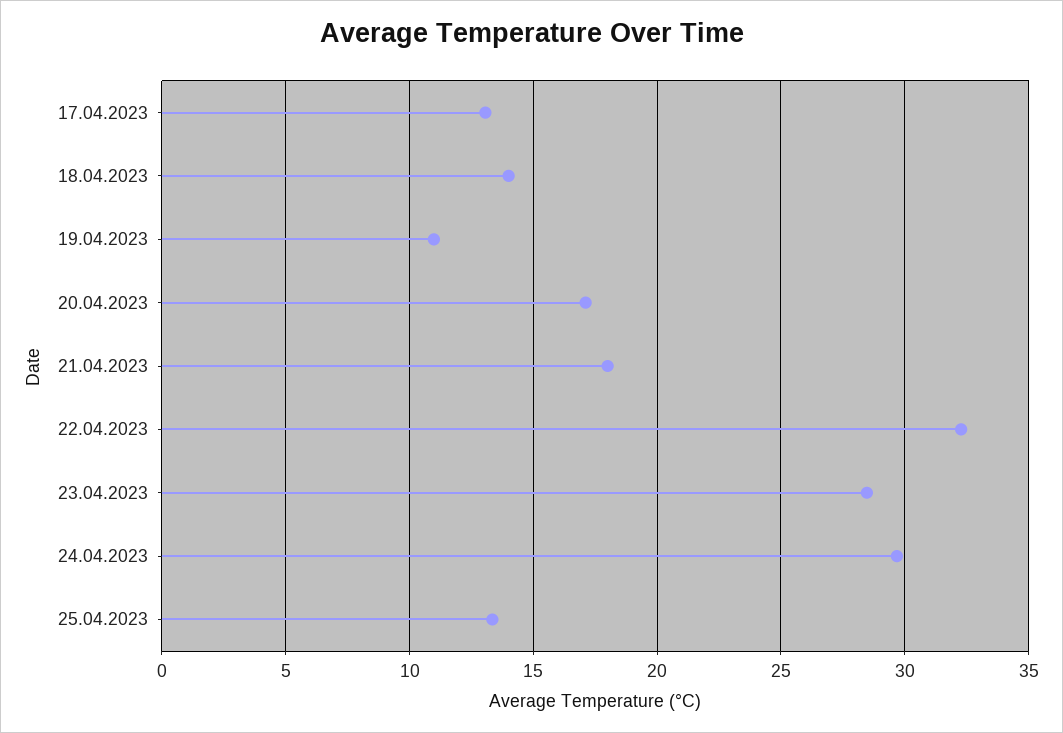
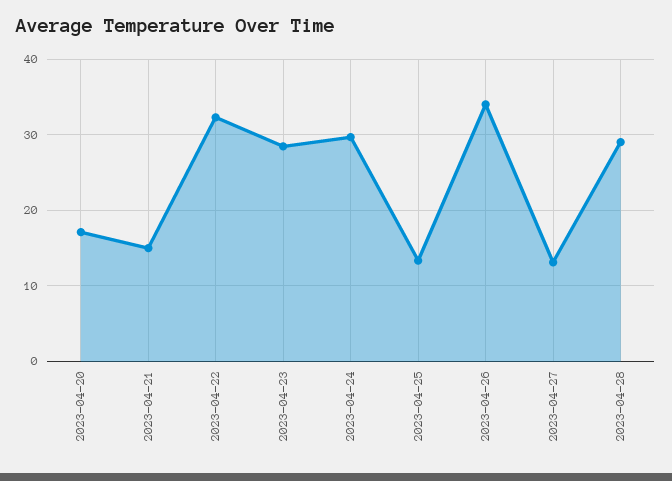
17.04.2023: 13 -> none
18.04.2023: 14 -> none
19.04.2023: 11 -> none
21.04.2023: 18 -> 15
2023-04-26: none -> 34
2023-04-27: none -> 13
2023-04-28: none -> 29

